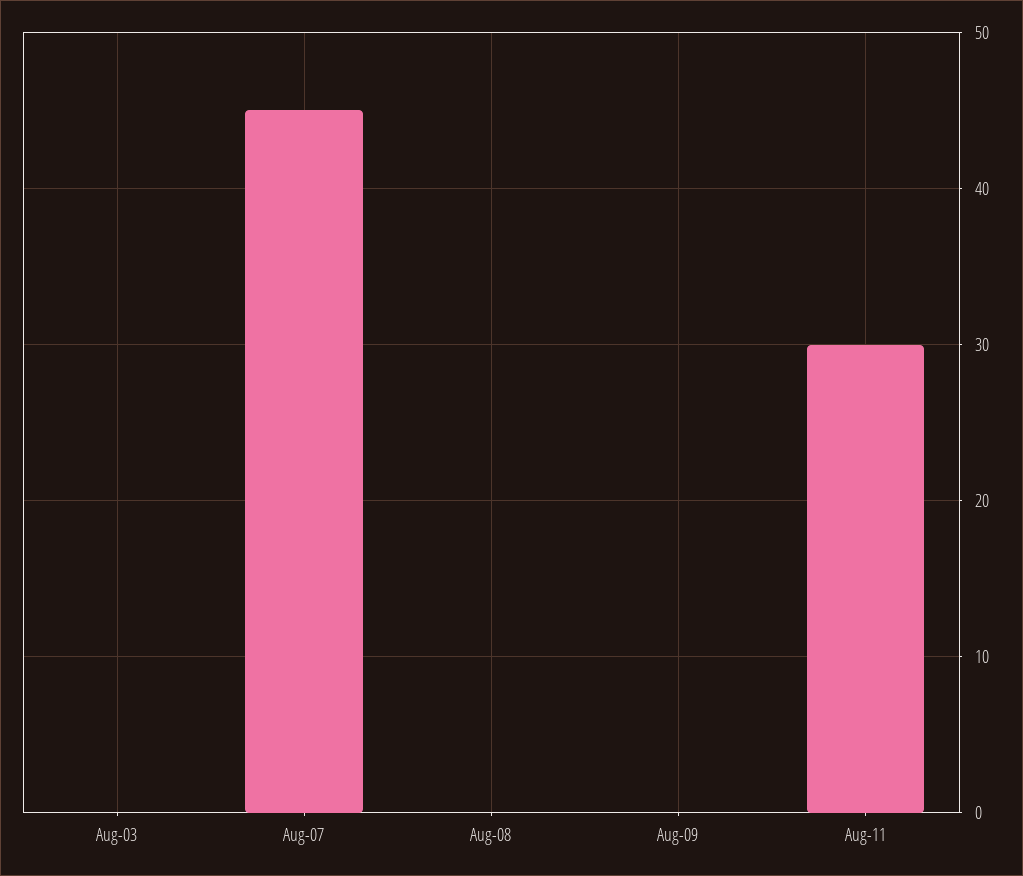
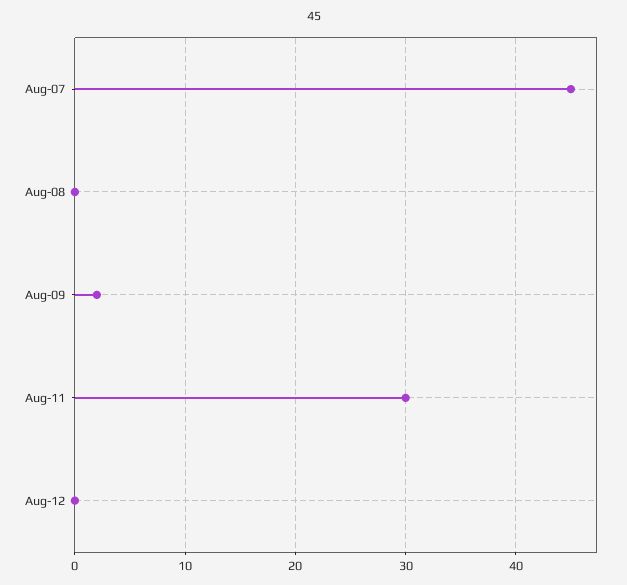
Aug-03: 0 -> none
Aug-09: 0 -> 2
Aug-12: none -> 0

